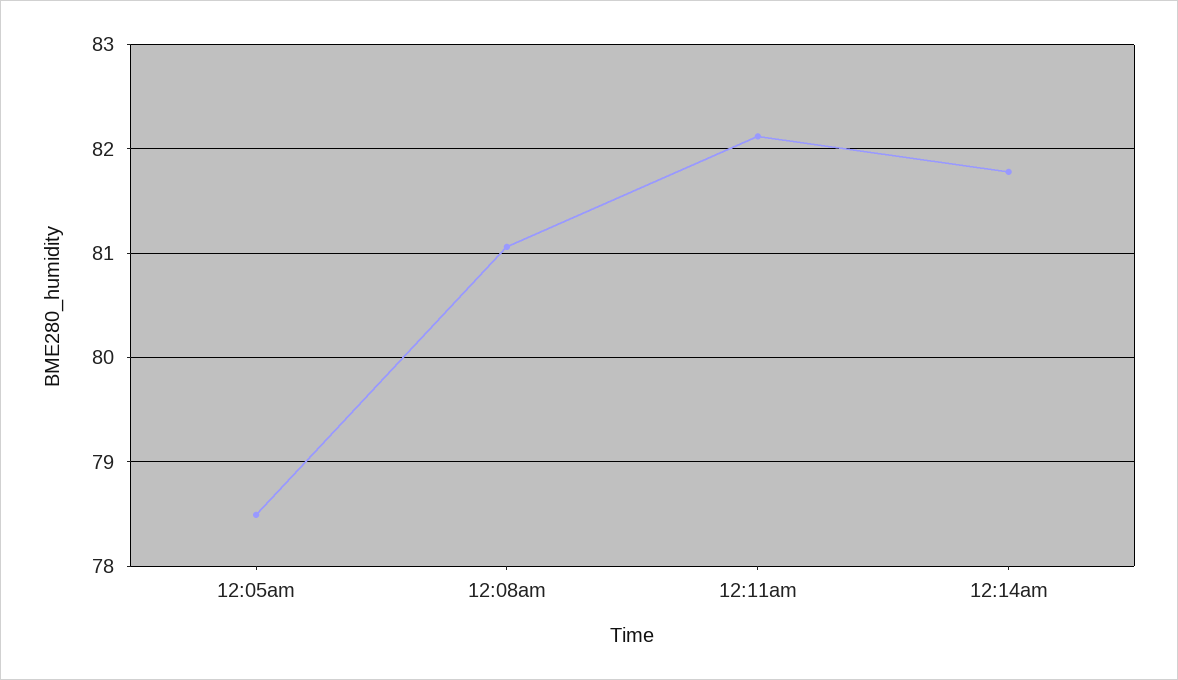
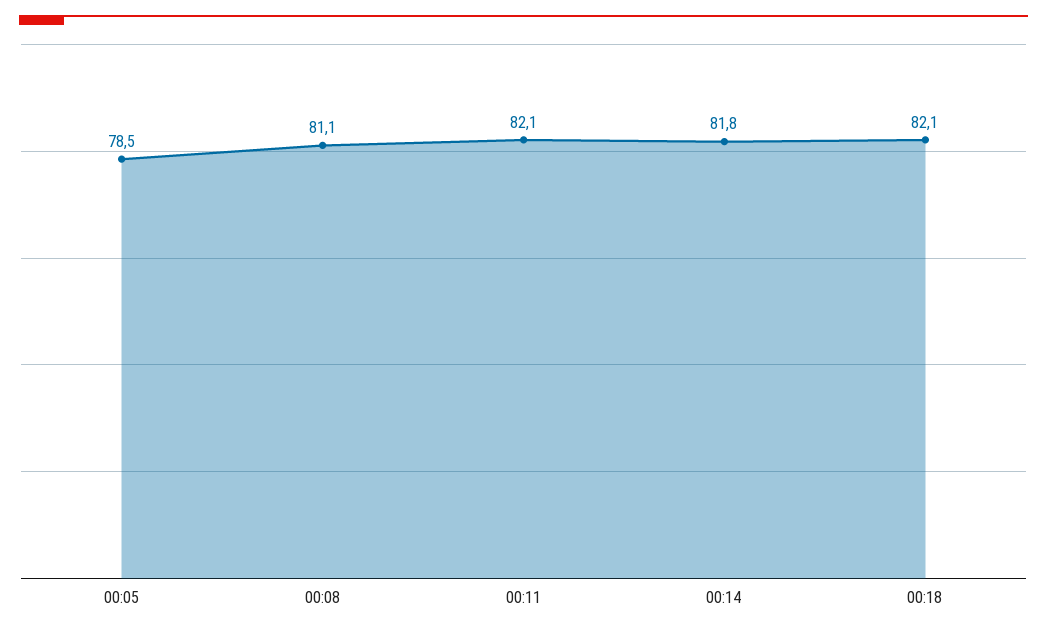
00:18: none -> 82.1

